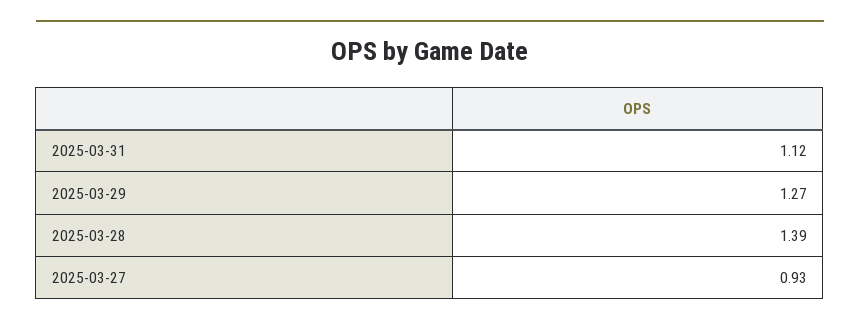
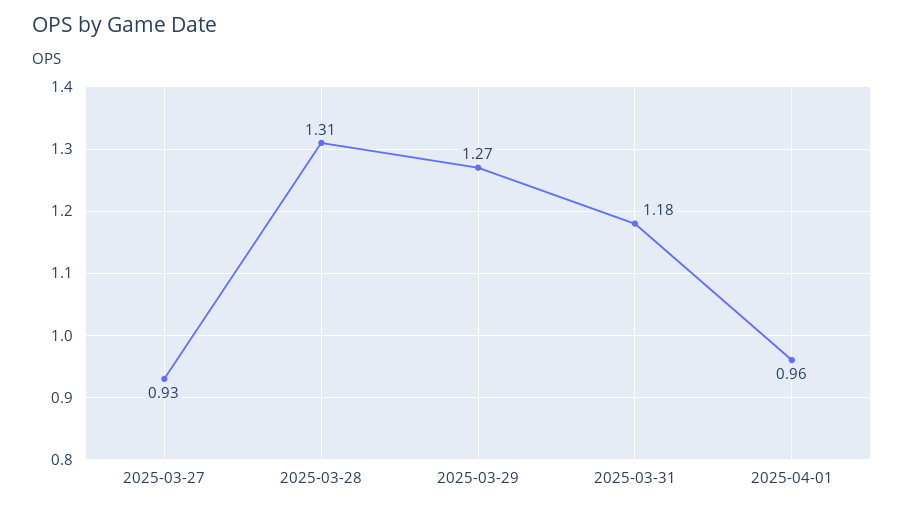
2025-03-31: 1.12 -> 1.18
2025-03-28: 1.39 -> 1.31
2025-04-01: none -> 0.96

